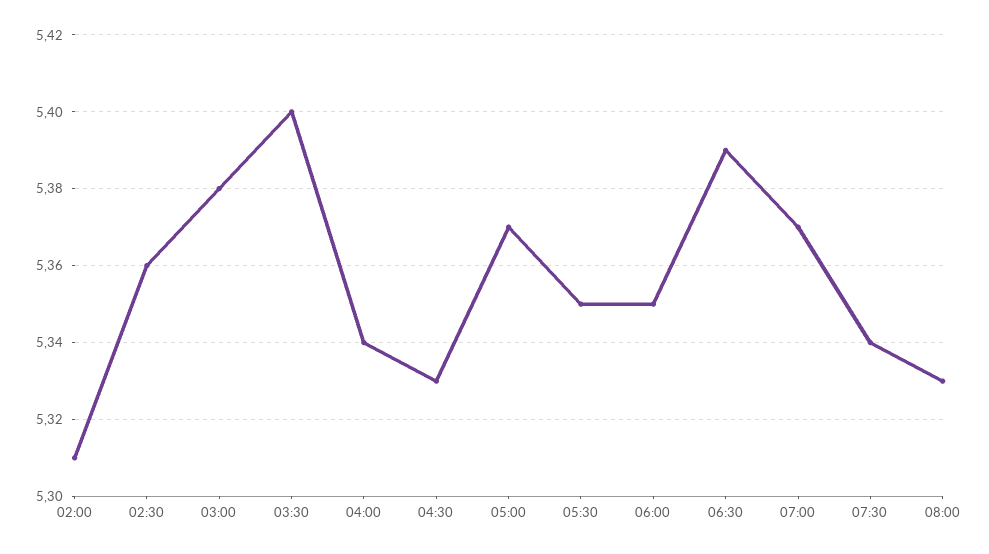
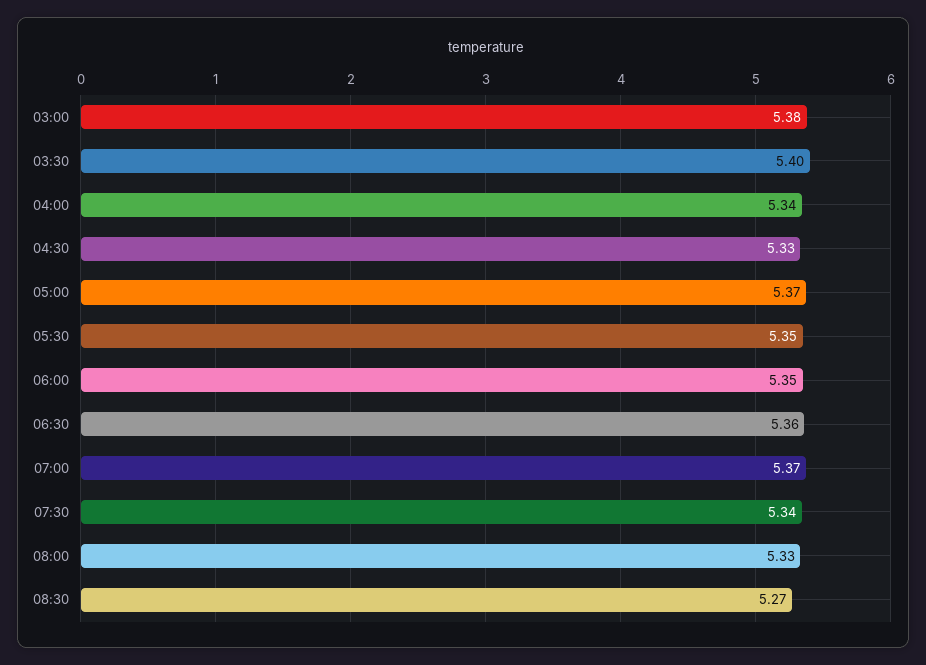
02:00: 5.31 -> none
02:30: 5.36 -> none
06:30: 5.39 -> 5.36
08:30: none -> 5.27

